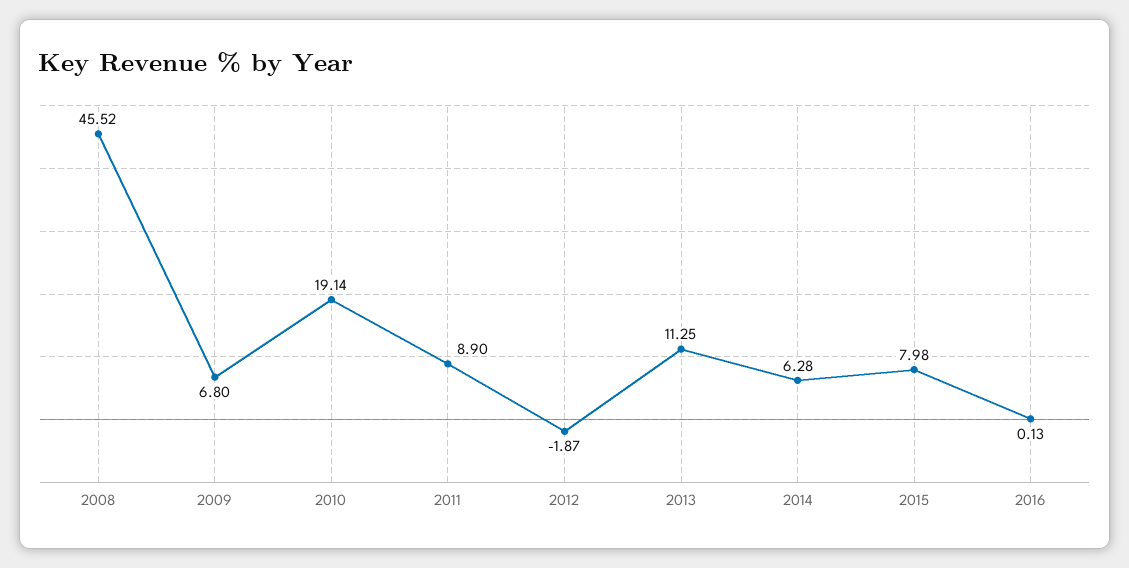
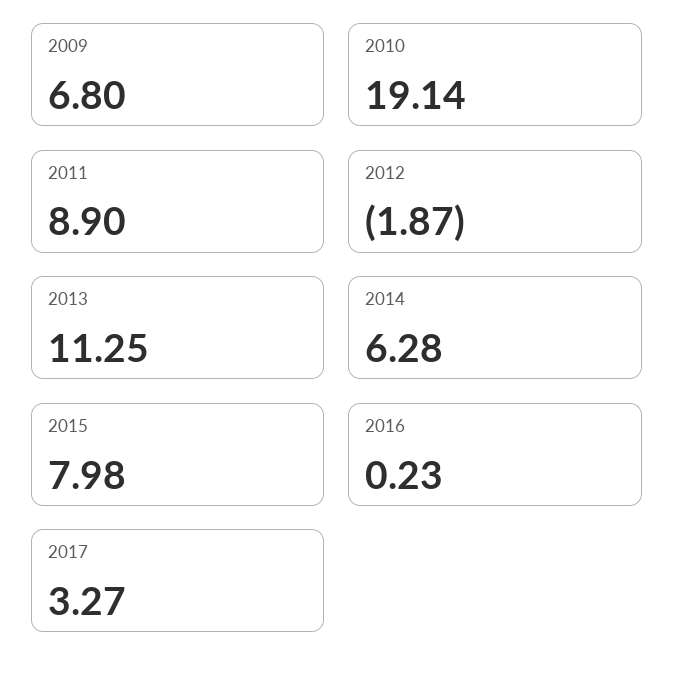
2008: 45.52 -> none
2016: 0.13 -> 0.23
2017: none -> 3.27

